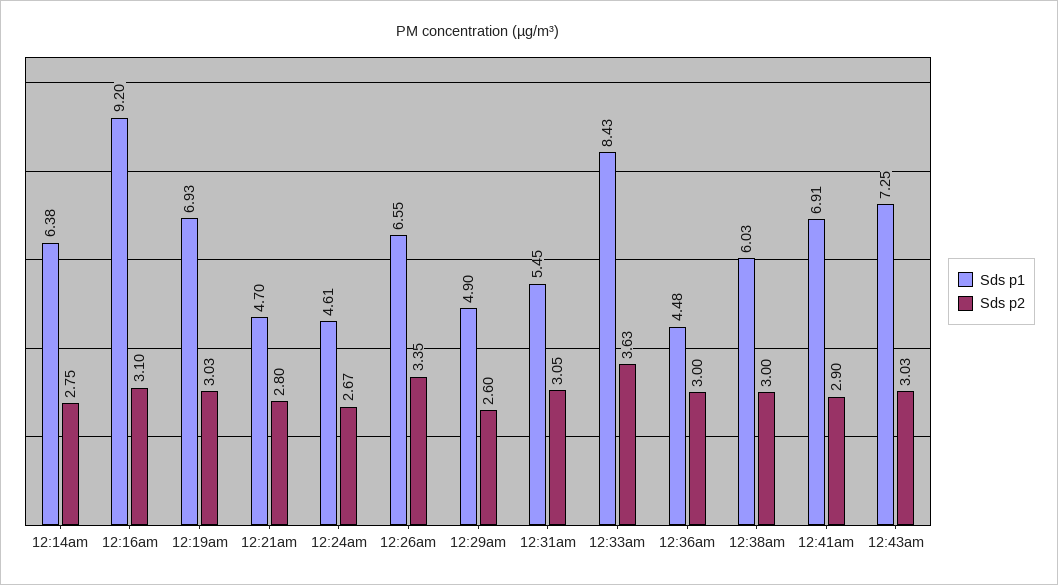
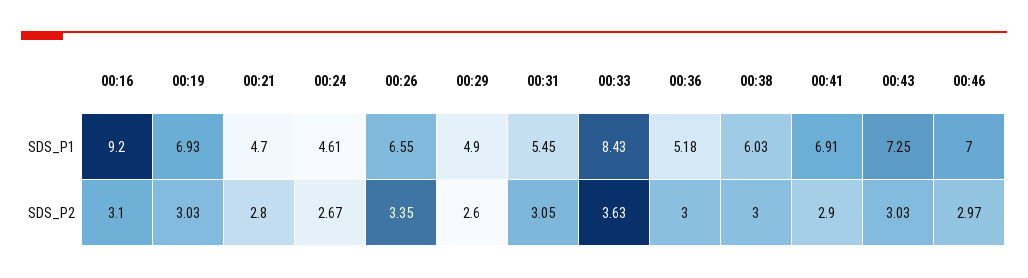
Sds p1, 12:14am: 6.38 -> none
Sds p2, 12:14am: 2.75 -> none
Sds p1, 12:36am: 4.48 -> 5.18
Sds p1, 00:46: none -> 7
Sds p2, 00:46: none -> 2.97

